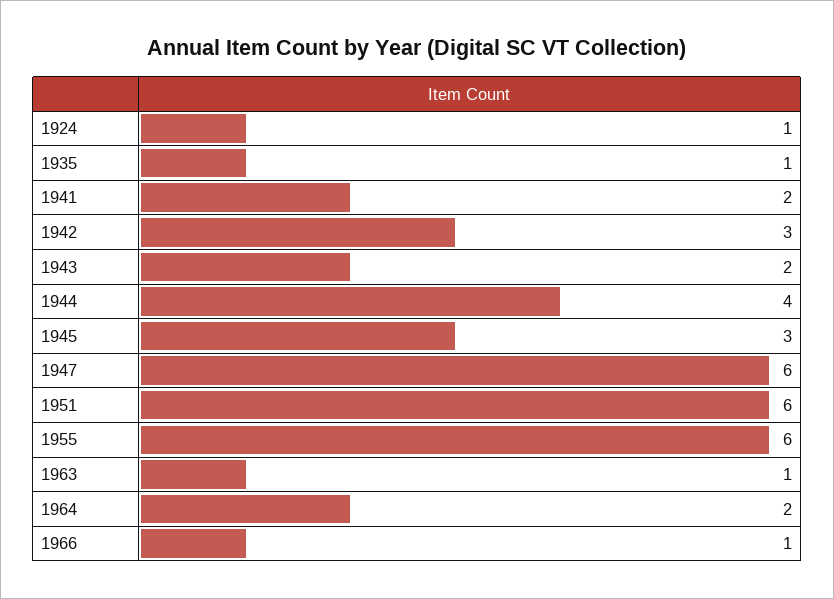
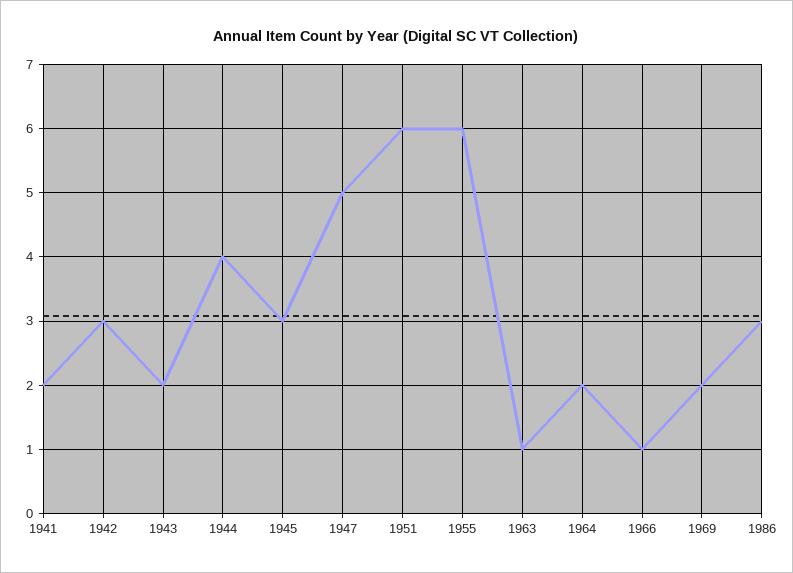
1924: 1 -> none
1935: 1 -> none
1947: 6 -> 5
1969: none -> 2
1986: none -> 3

